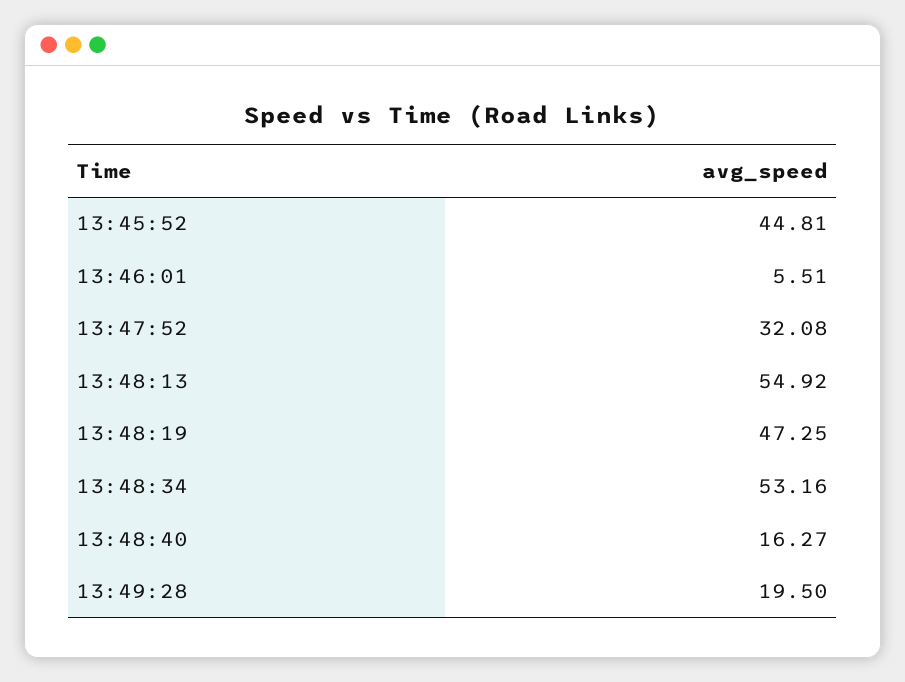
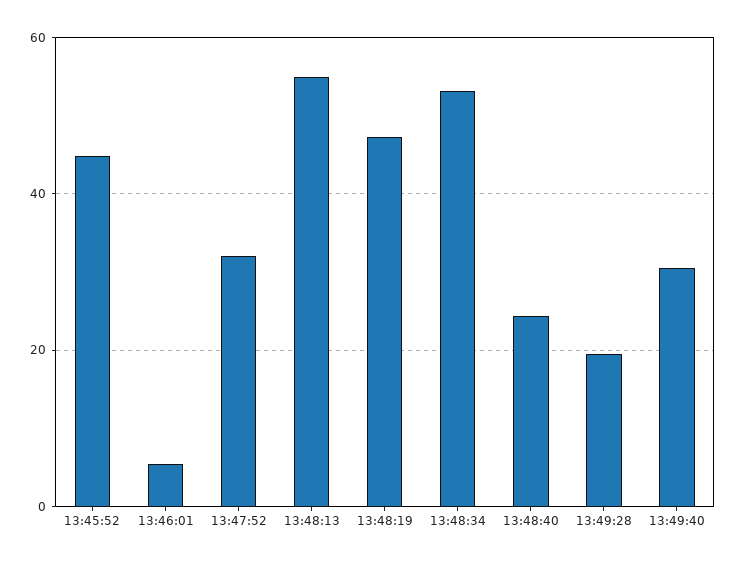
13:48:40: 16.27 -> 24
13:49:40: none -> 30

